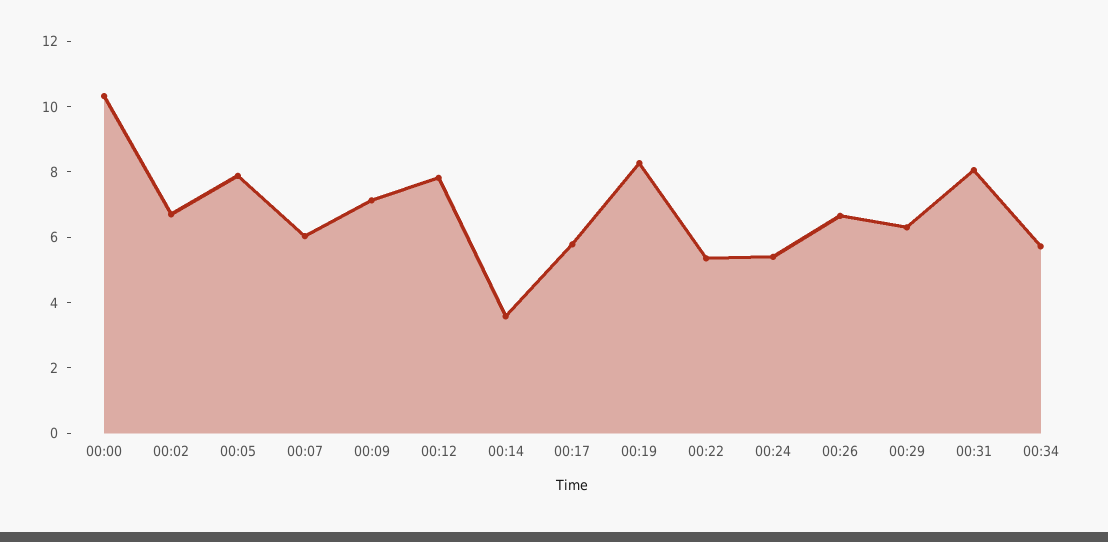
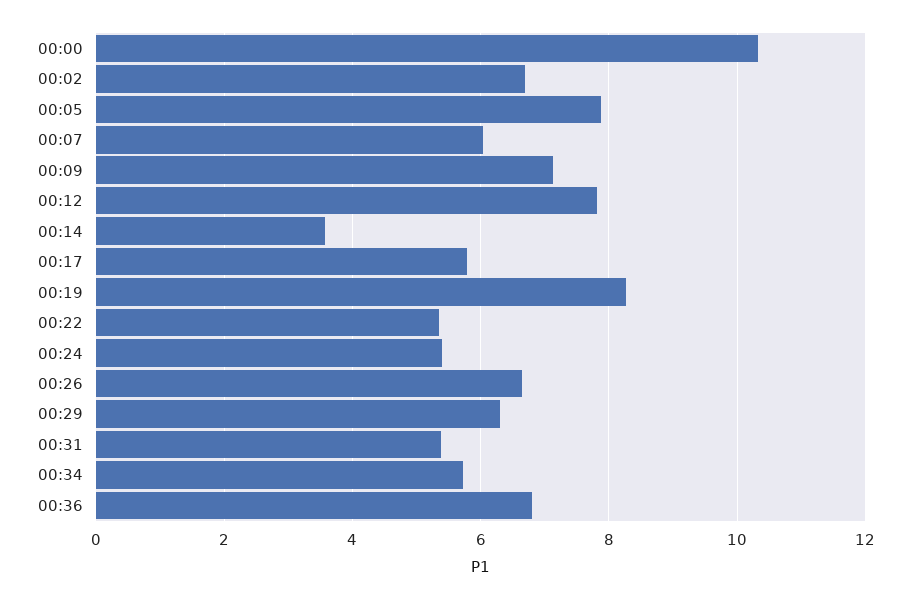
00:31: 8 -> 5.4
00:36: none -> 6.8

